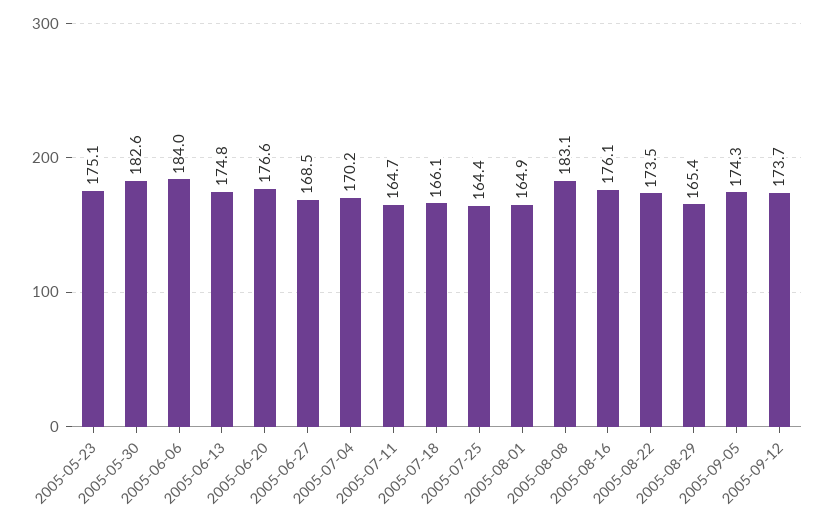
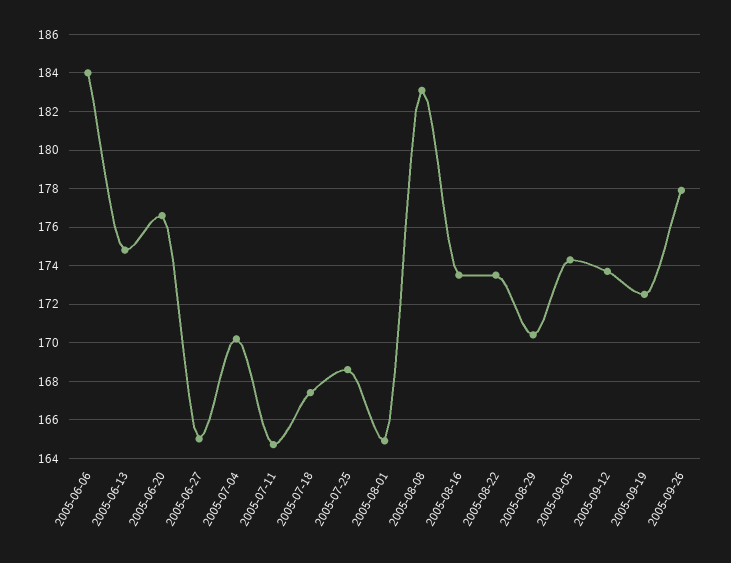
2005-05-23: 175.1 -> none
2005-05-30: 182.6 -> none
2005-06-27: 168.5 -> 165
2005-07-18: 166.1 -> 167.5
2005-07-25: 164.4 -> 168.5
2005-08-16: 176.1 -> 173.5
2005-08-29: 165.4 -> 170.5
2005-09-19: none -> 172.5
2005-09-26: none -> 178

